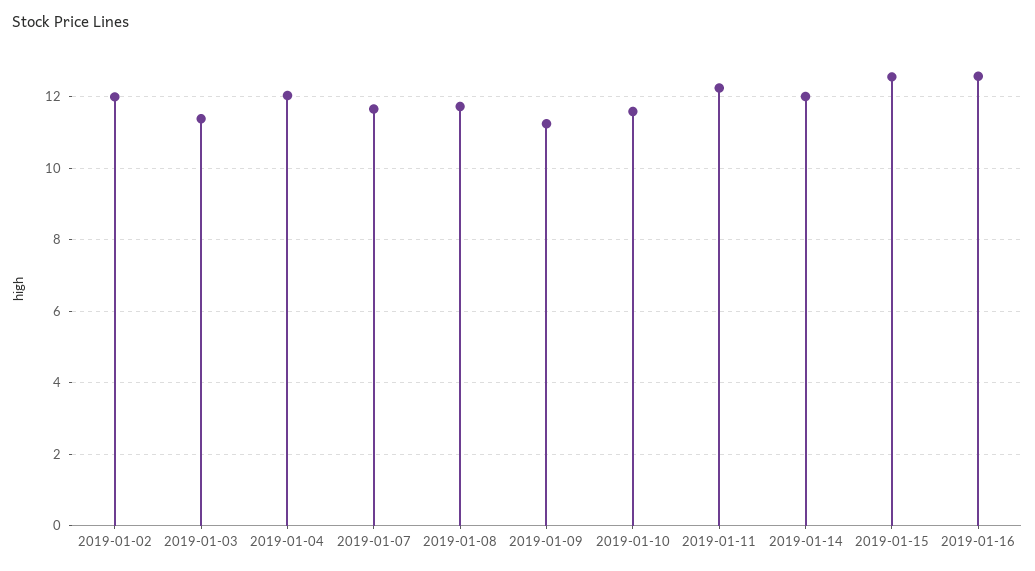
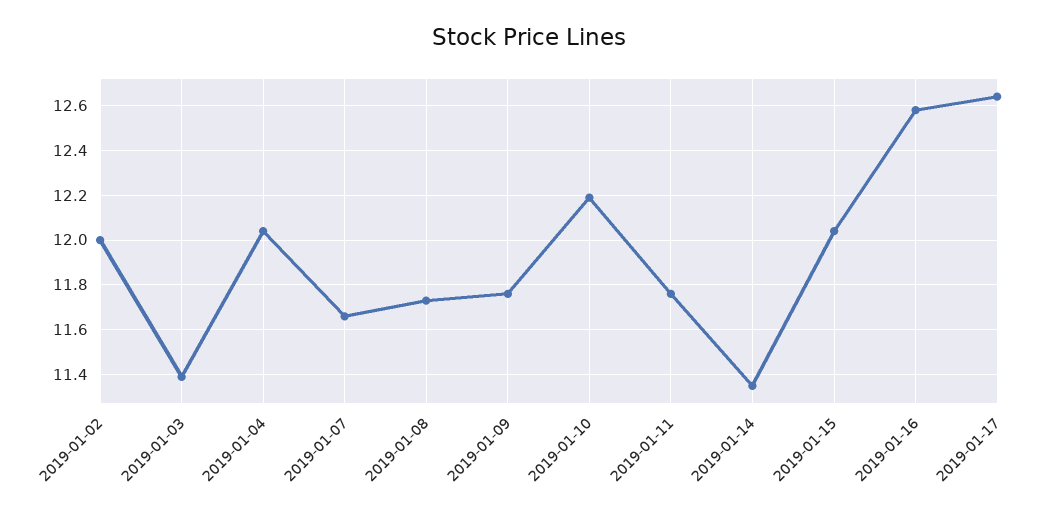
2019-01-09: 11.2 -> 11.75
2019-01-10: 11.6 -> 12.2
2019-01-11: 12.2 -> 11.75
2019-01-14: 12 -> 11.35
2019-01-15: 12.6 -> 12.05
2019-01-17: none -> 12.65

